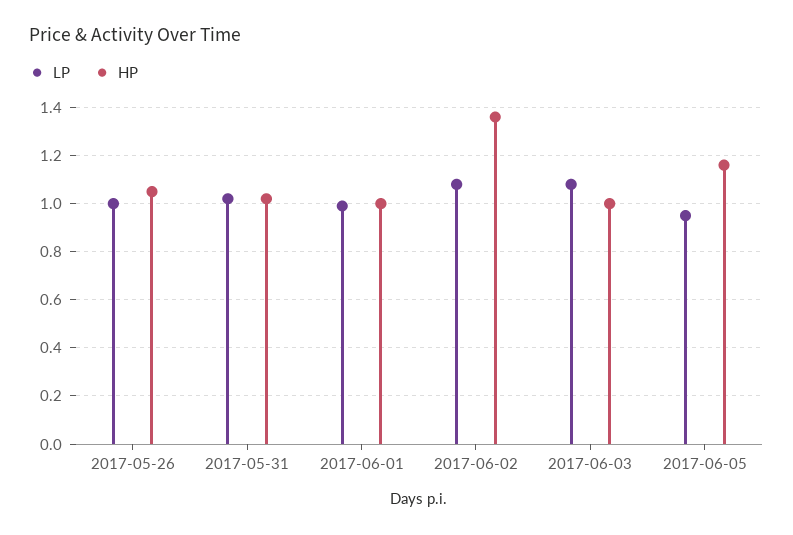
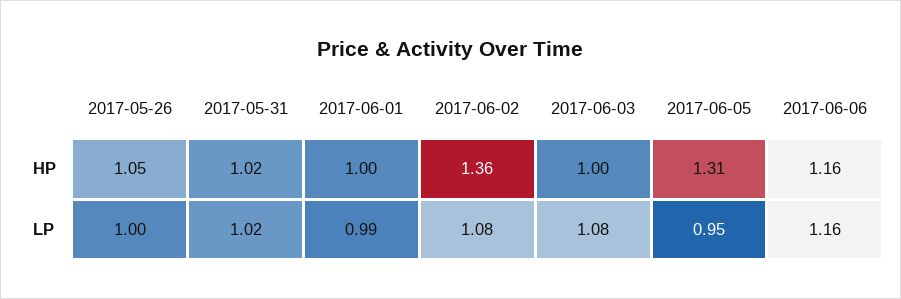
HP, 2017-06-05: 1.15 -> 1.31
HP, 2017-06-06: none -> 1.16
LP, 2017-06-06: none -> 1.16

